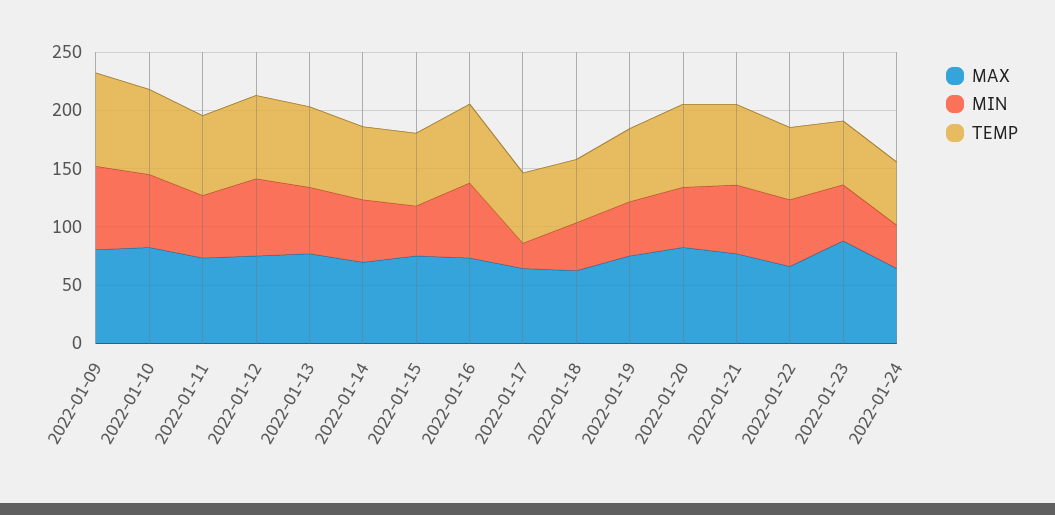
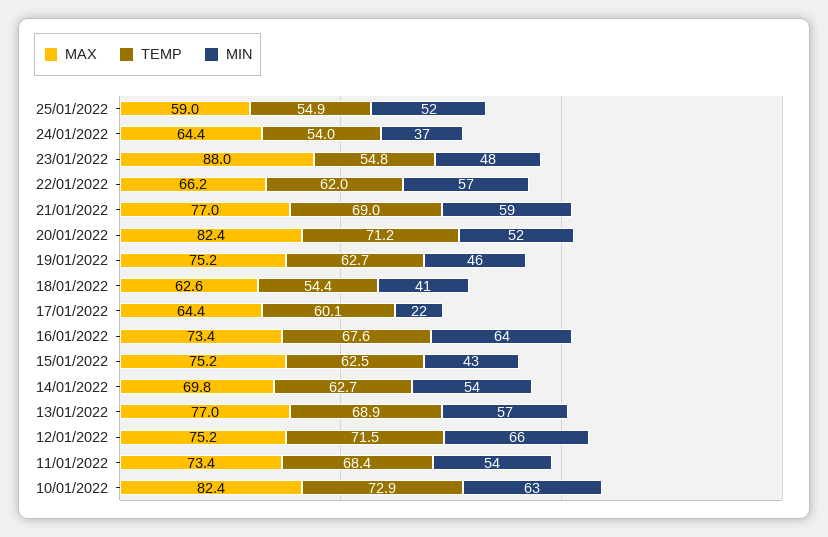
MAX, 2022-01-09: 80 -> none
MIN, 2022-01-09: 70 -> none
TEMP, 2022-01-09: 80 -> none
MAX, 25/01/2022: none -> 59
TEMP, 25/01/2022: none -> 54.9
MIN, 25/01/2022: none -> 52

